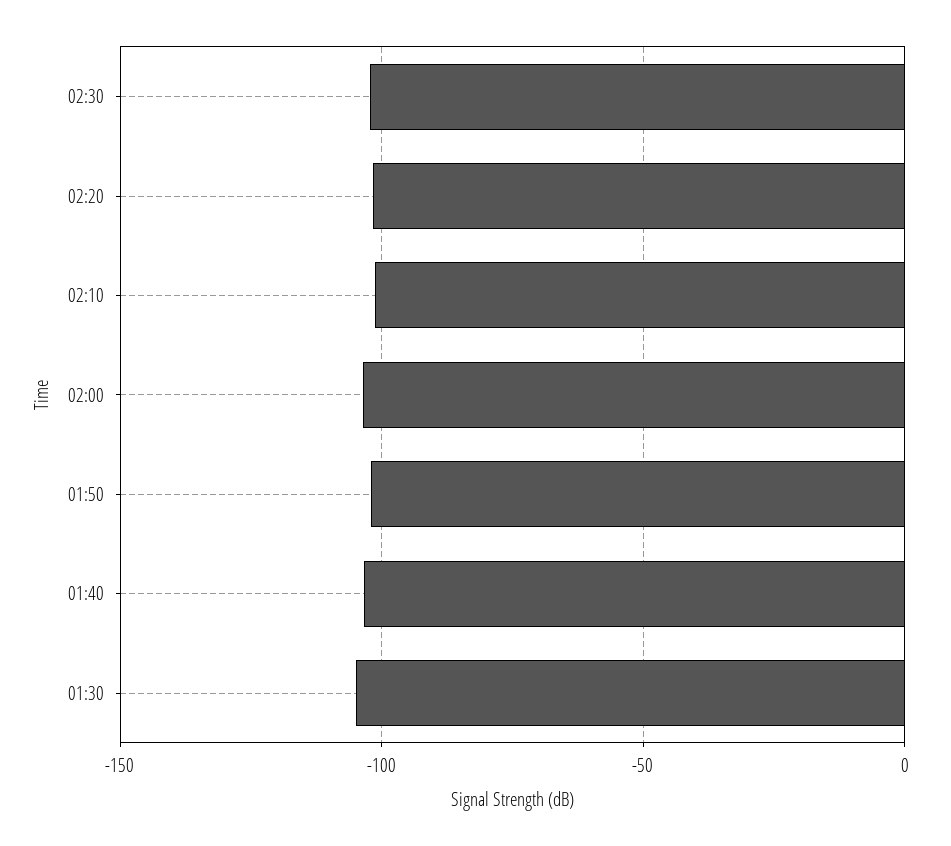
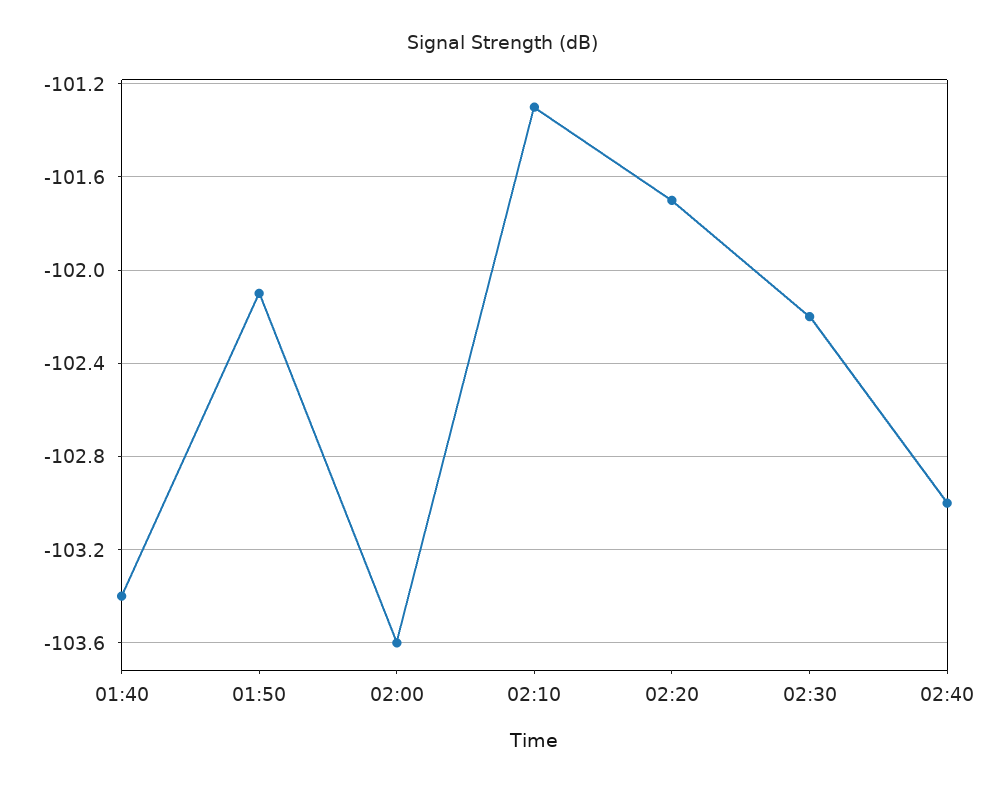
01:30: -105 -> none
02:40: none -> -103

